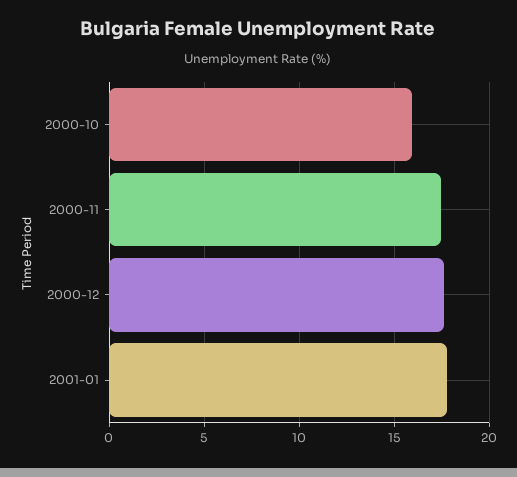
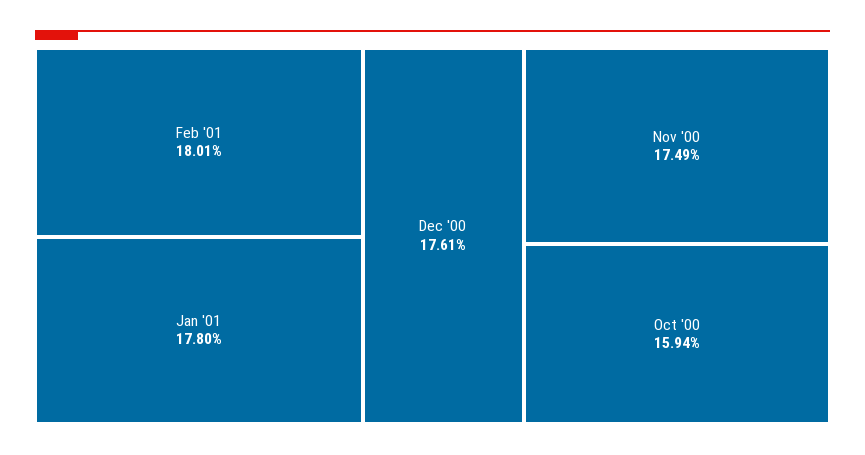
Feb '01: none -> 18.01

